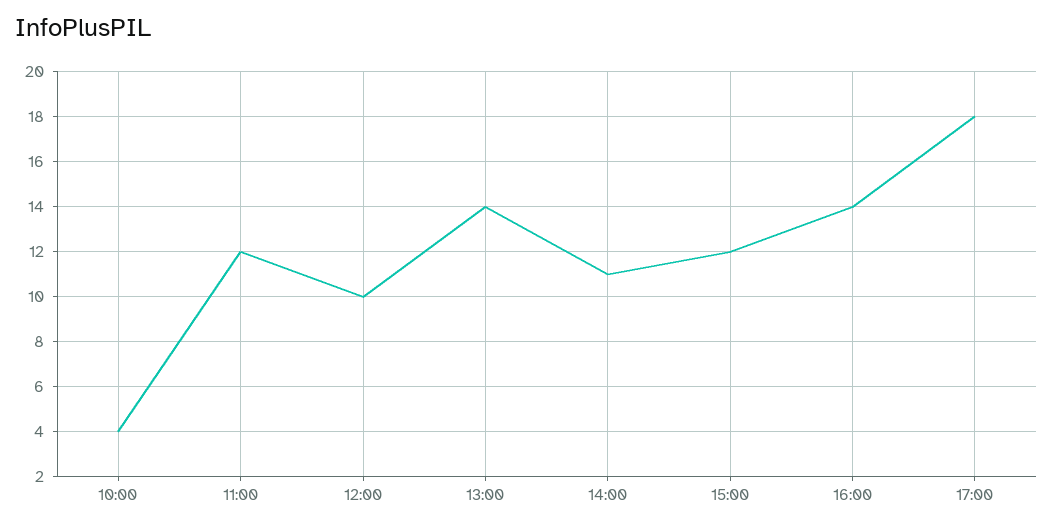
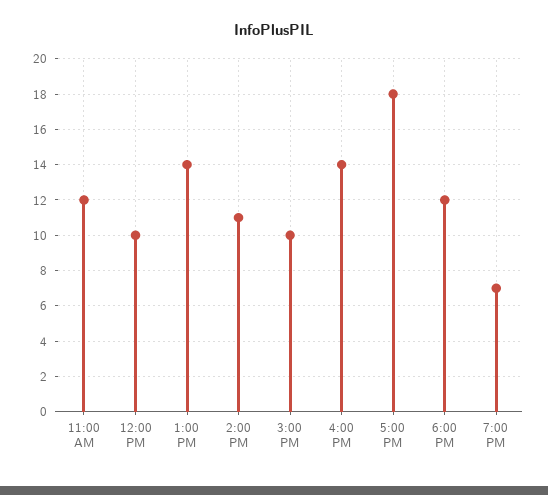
10:00: 4 -> none
15:00: 12 -> 10
6:00 PM: none -> 12
7:00 PM: none -> 7

